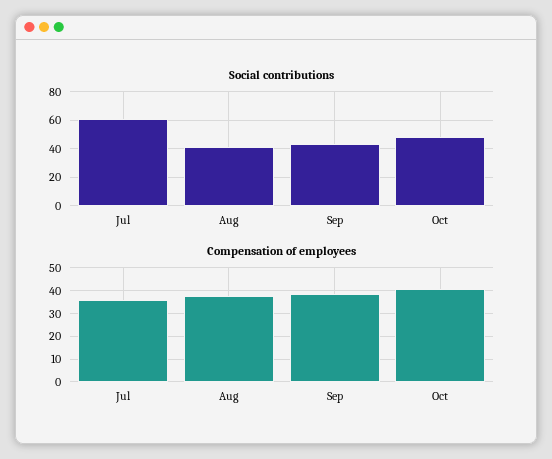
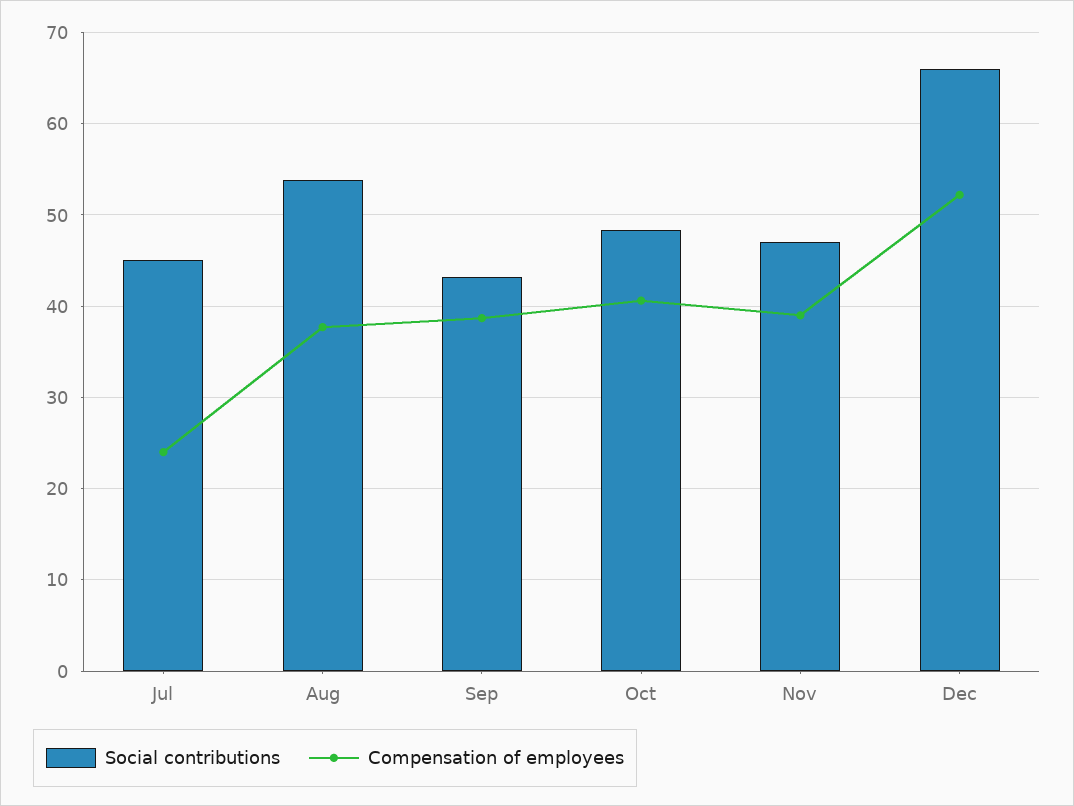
Social contributions, Jul: 60 -> 45
Social contributions, Aug: 40 -> 54
Compensation of employees, Jul: 35 -> 24
Social contributions, Nov: none -> 47
Compensation of employees, Nov: none -> 39
Social contributions, Dec: none -> 66
Compensation of employees, Dec: none -> 52

